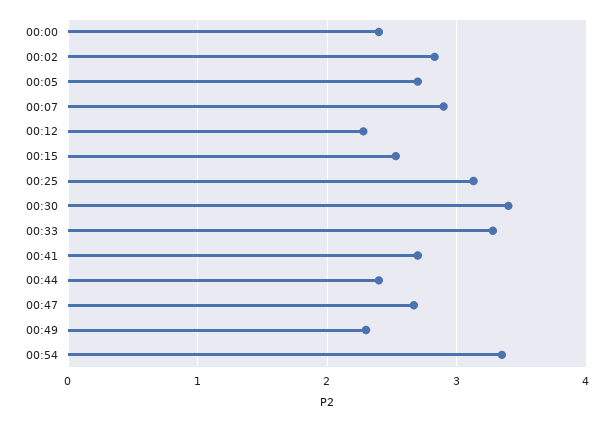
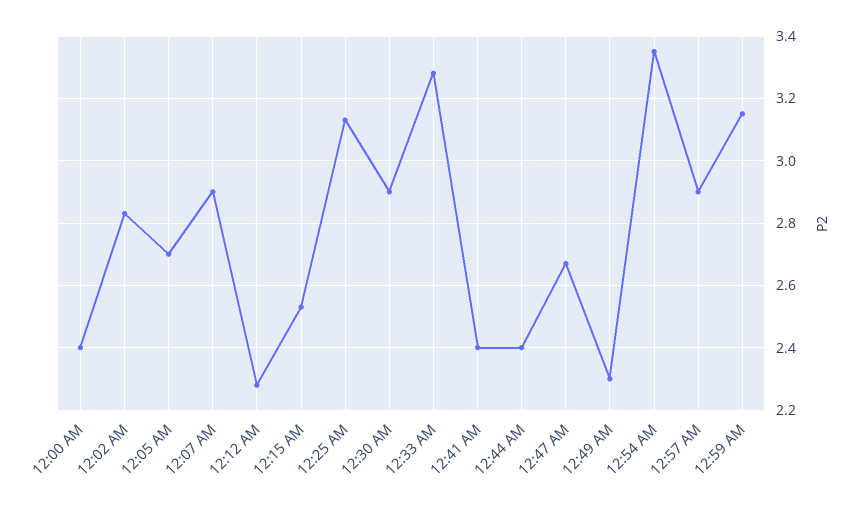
00:30: 3.4 -> 2.9
00:41: 2.7 -> 2.4
12:57 AM: none -> 2.9
12:59 AM: none -> 3.15

